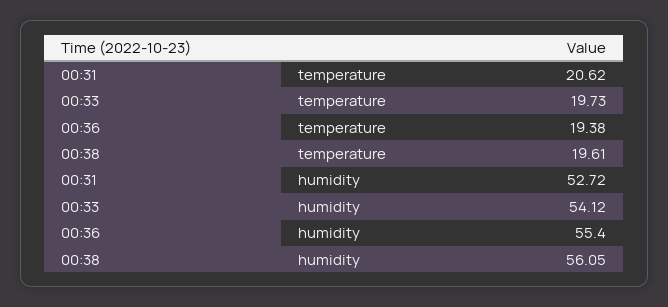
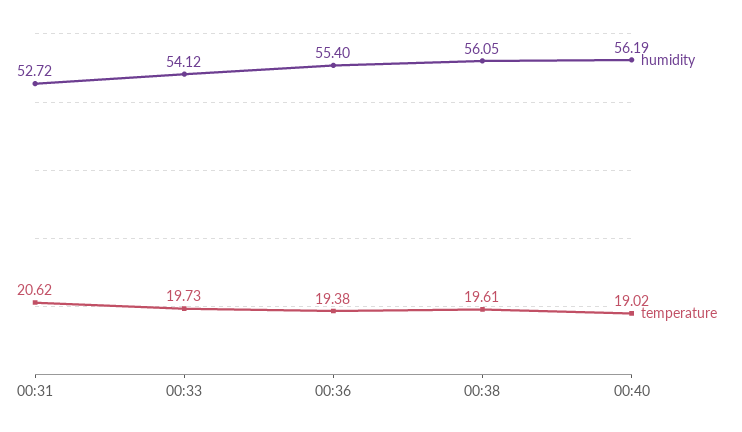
humidity, 00:40: none -> 56.19
temperature, 00:40: none -> 19.02

